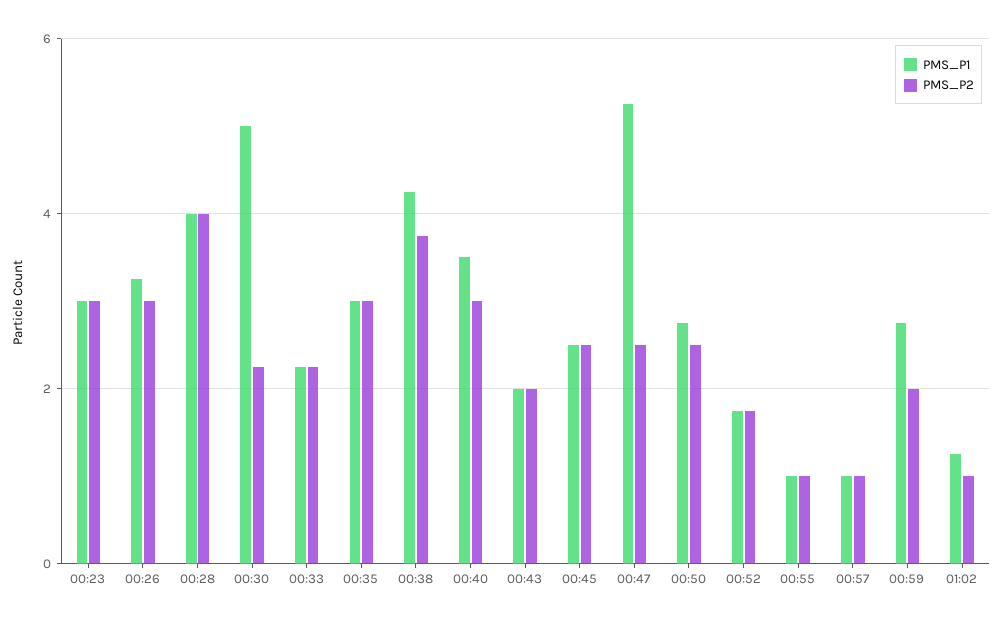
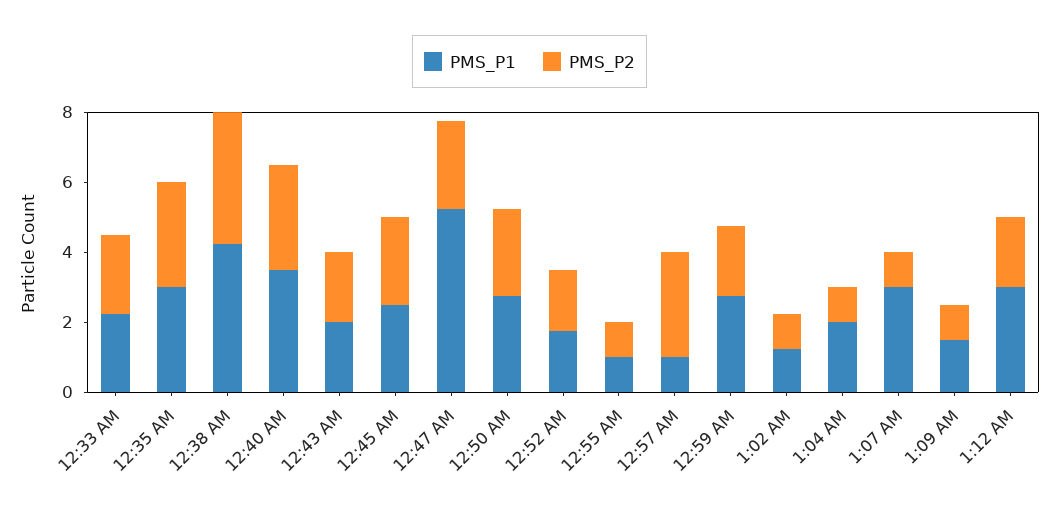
PMS_P1, 00:23: 3 -> none
PMS_P2, 00:23: 3 -> none
PMS_P1, 00:26: 3.2 -> none
PMS_P2, 00:26: 3 -> none
PMS_P1, 00:28: 4 -> none
PMS_P2, 00:28: 4 -> none
PMS_P1, 00:30: 5 -> none
PMS_P2, 00:30: 2.2 -> none
PMS_P2, 00:57: 1 -> 3
PMS_P1, 1:04 AM: none -> 2
PMS_P2, 1:04 AM: none -> 1
PMS_P1, 1:07 AM: none -> 3
PMS_P2, 1:07 AM: none -> 1
PMS_P1, 1:09 AM: none -> 1.5
PMS_P2, 1:09 AM: none -> 1
PMS_P1, 1:12 AM: none -> 3
PMS_P2, 1:12 AM: none -> 2

